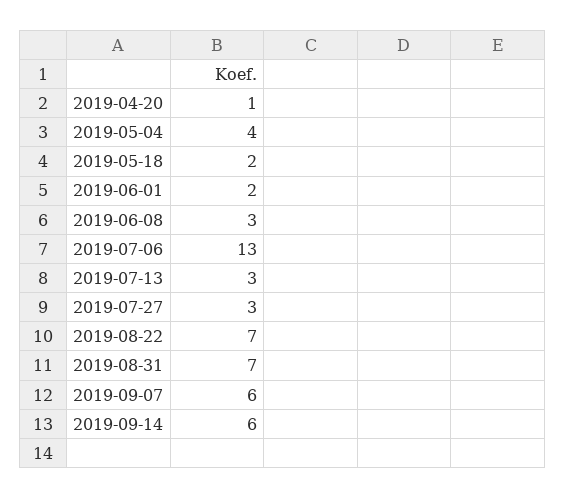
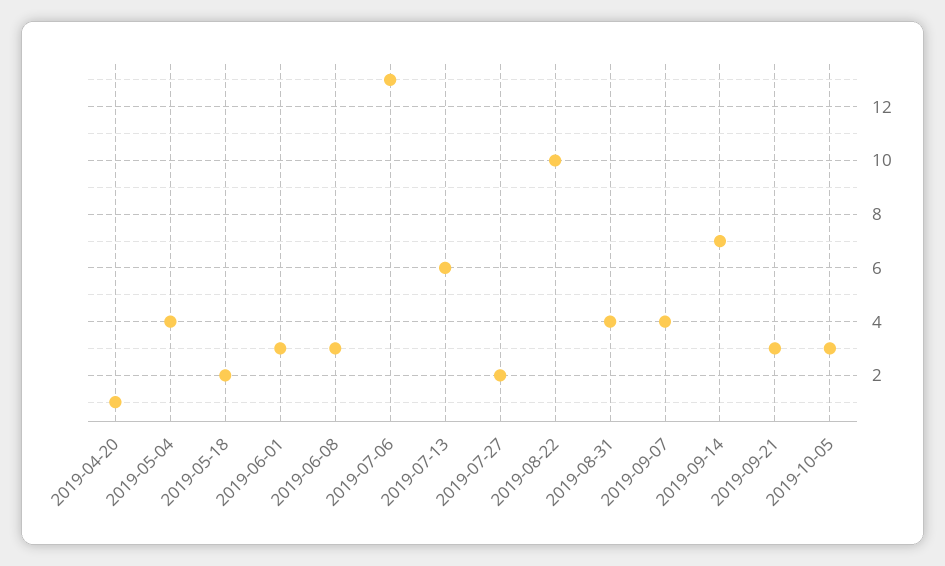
2019-06-01: 2 -> 3
2019-07-13: 3 -> 6
2019-07-27: 3 -> 2
2019-08-22: 7 -> 10
2019-08-31: 7 -> 4
2019-09-07: 6 -> 4
2019-09-14: 6 -> 7
2019-09-21: none -> 3
2019-10-05: none -> 3

